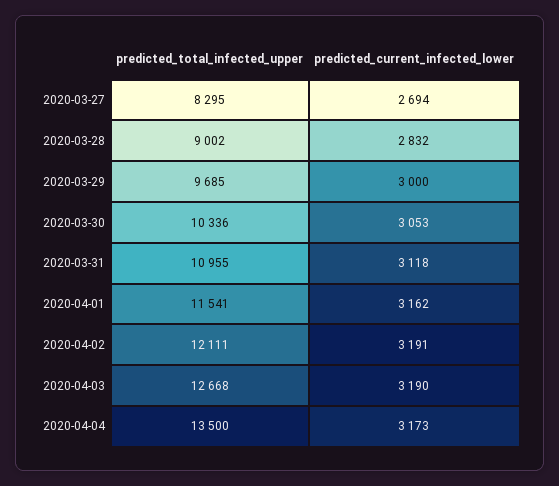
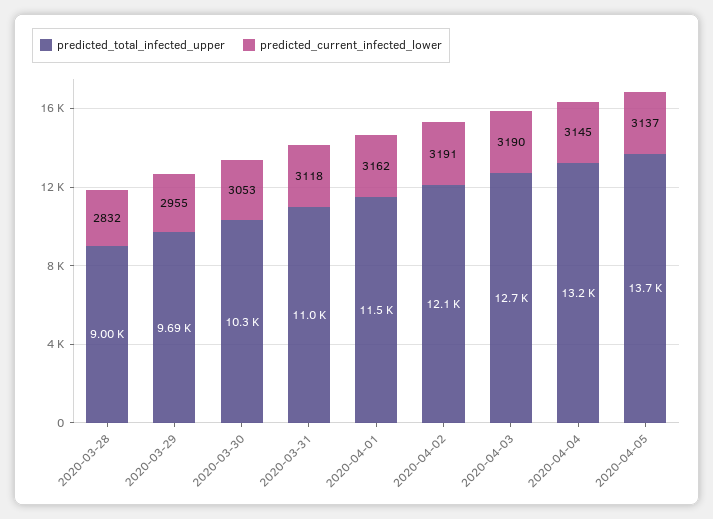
predicted_total_infected_upper, 2020-03-27: 8295 -> none
predicted_current_infected_lower, 2020-03-27: 2694 -> none
predicted_current_infected_lower, 2020-03-29: 3000 -> 2955
predicted_total_infected_upper, 2020-04-04: 13500 -> 13200
predicted_current_infected_lower, 2020-04-04: 3173 -> 3145
predicted_total_infected_upper, 2020-04-05: none -> 13700
predicted_current_infected_lower, 2020-04-05: none -> 3137

